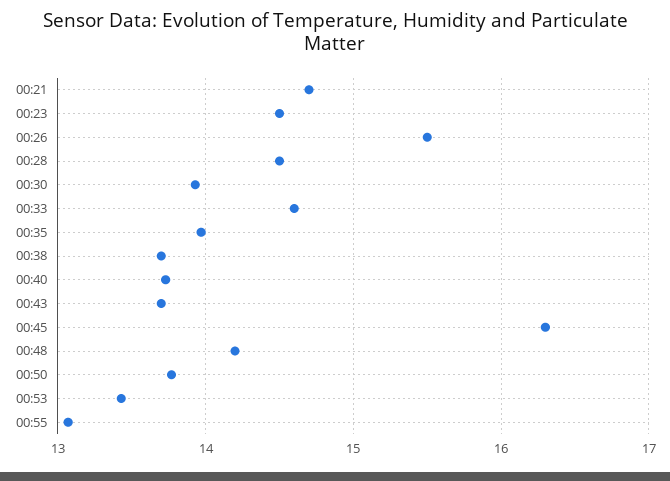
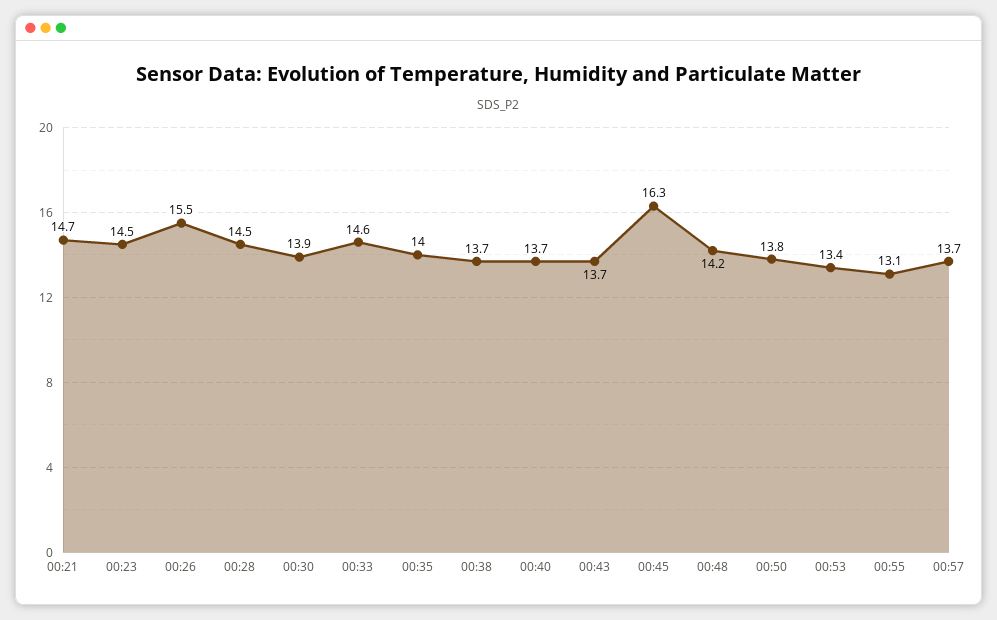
00:57: none -> 13.7

